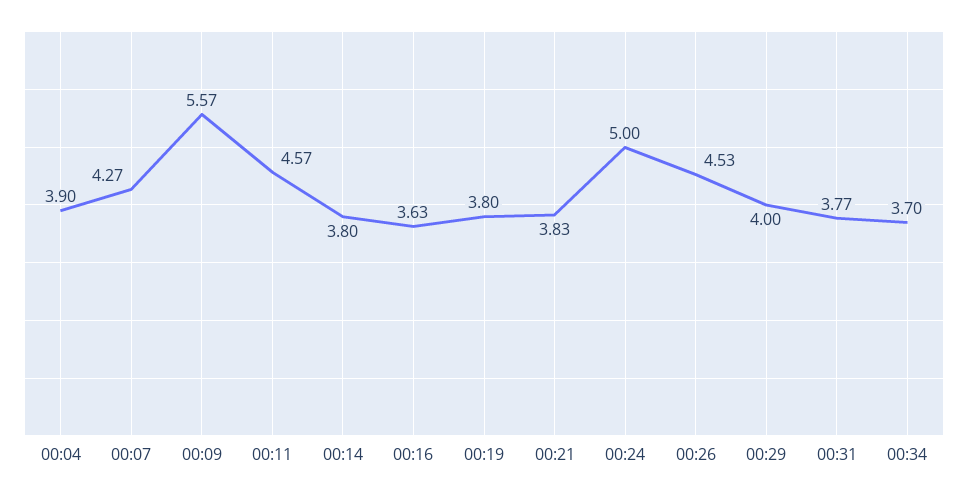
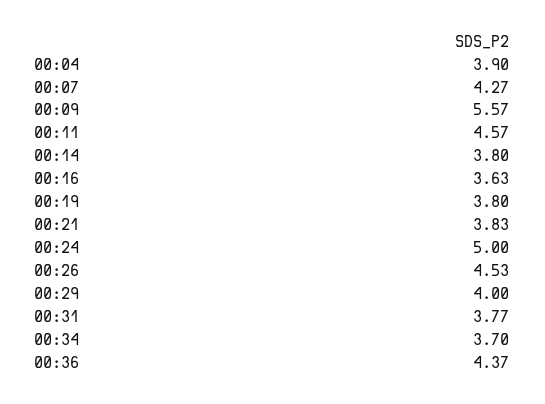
00:36: none -> 4.37

